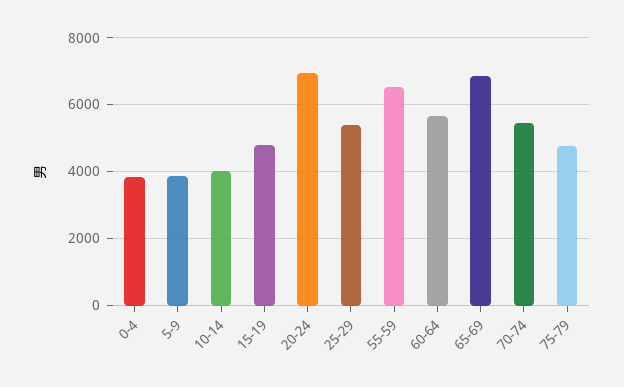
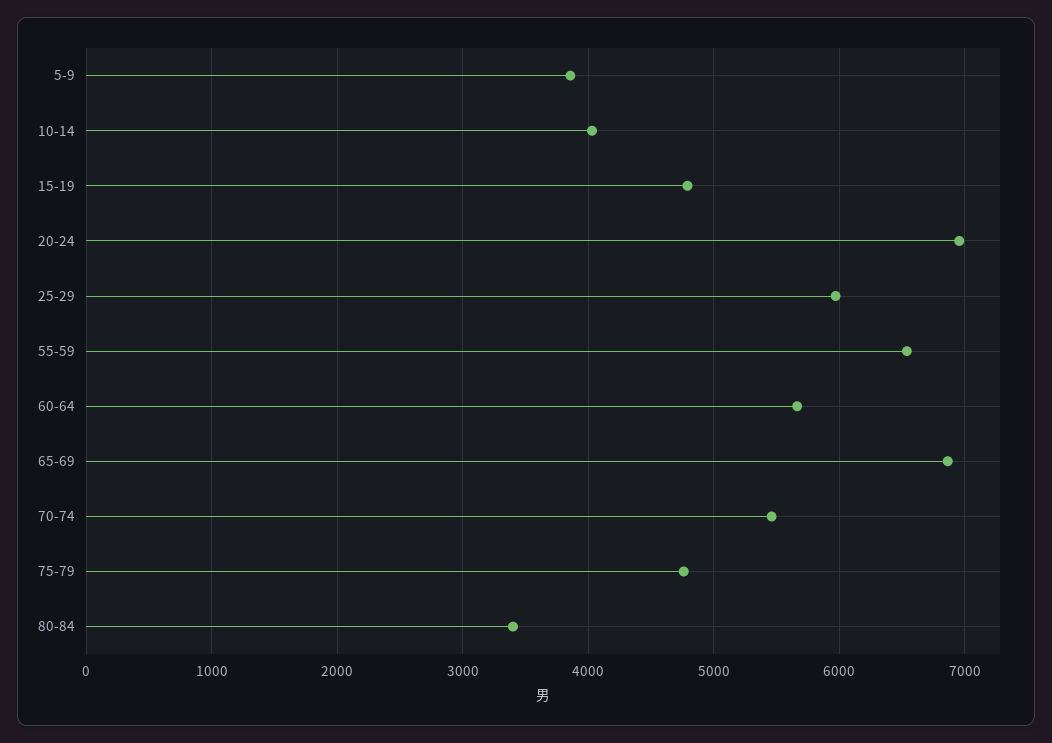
0-4: 3800 -> none
25-29: 5400 -> 6000
80-84: none -> 3400

